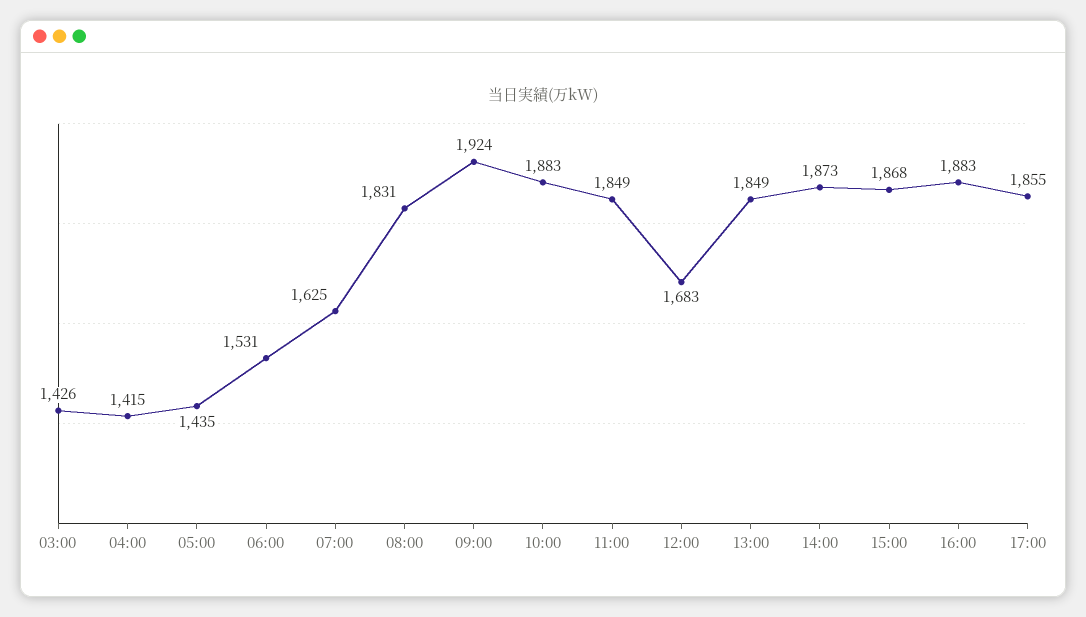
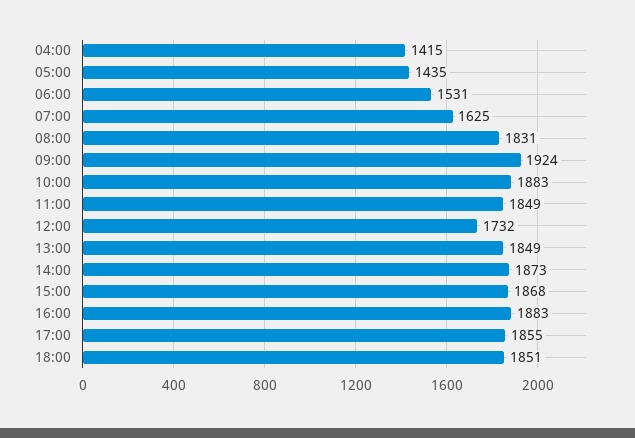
03:00: 1426 -> none
12:00: 1683 -> 1732
18:00: none -> 1851

